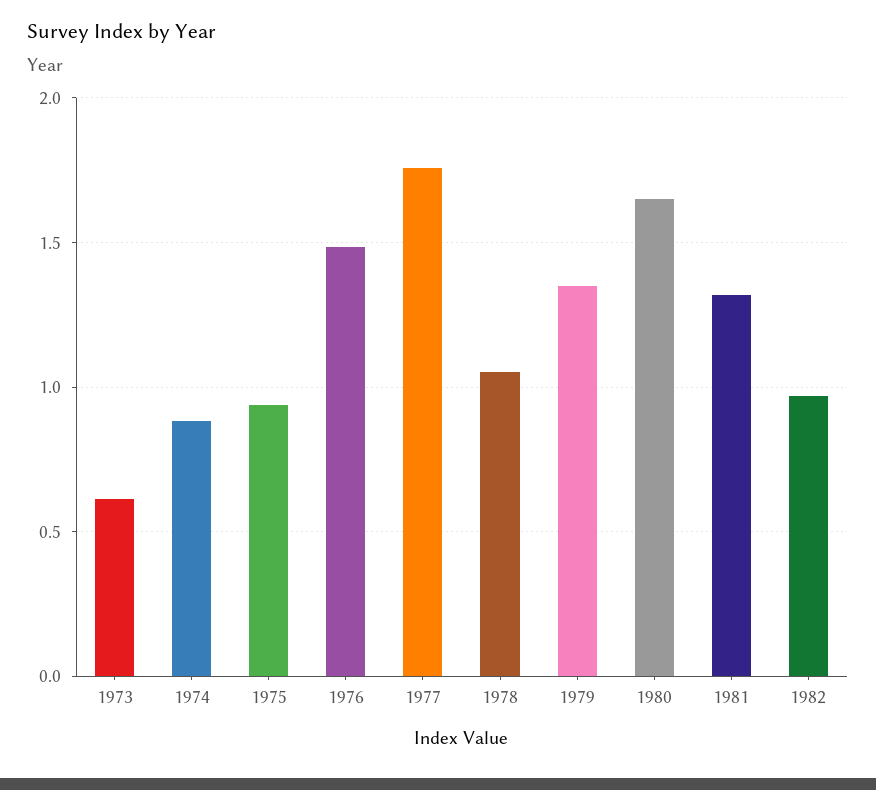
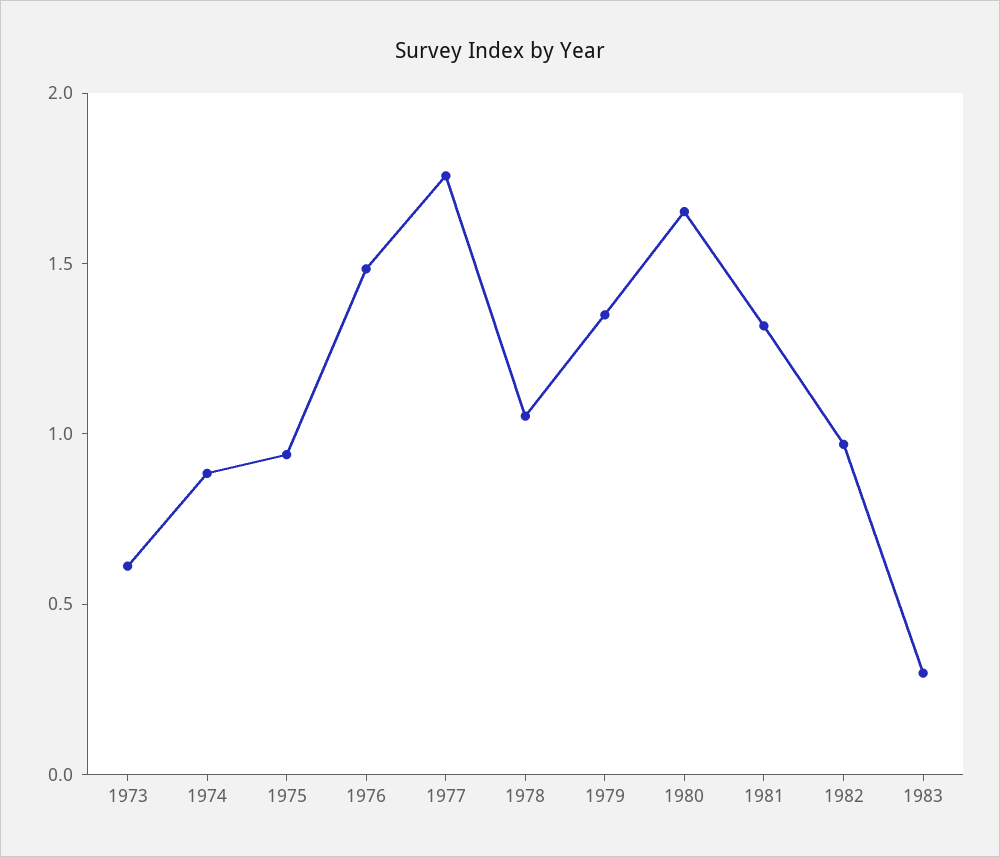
1983: none -> 0.3

